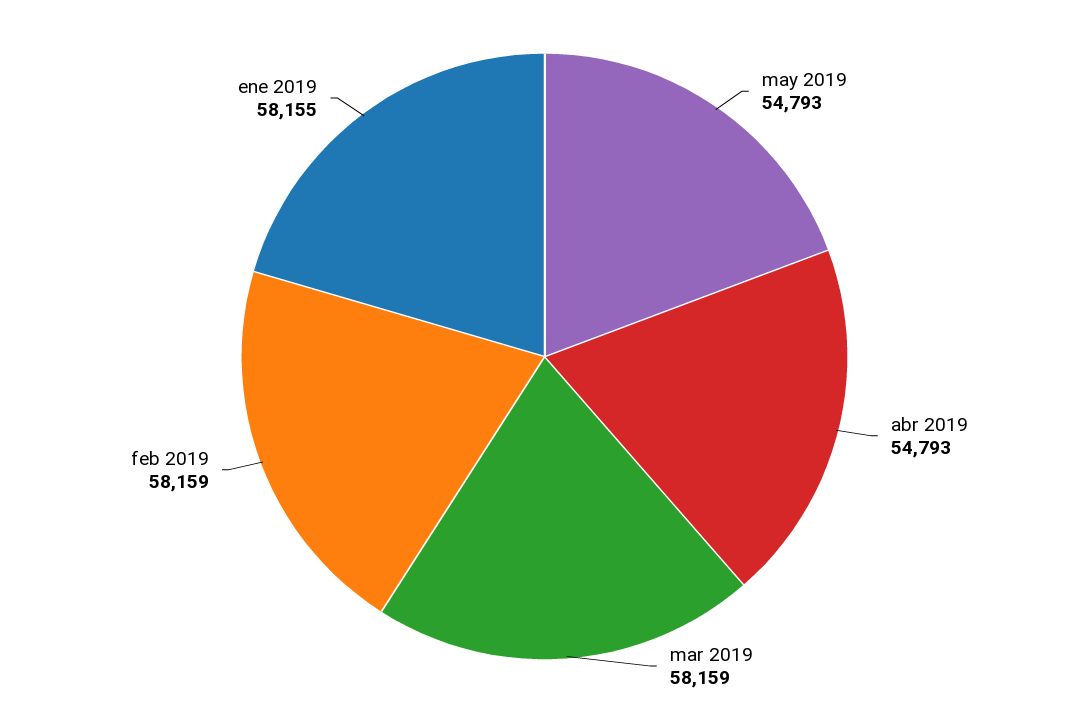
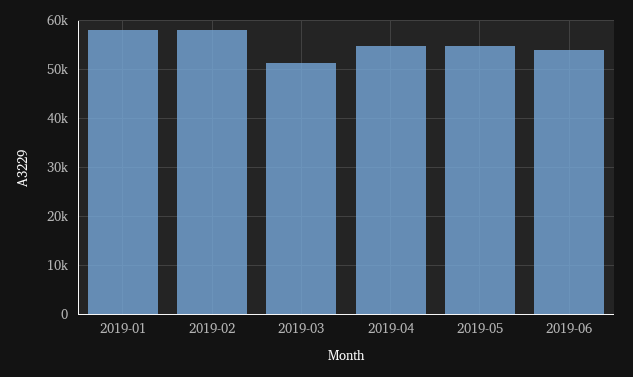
mar 2019: 58159 -> 52000
2019-06: none -> 54000

